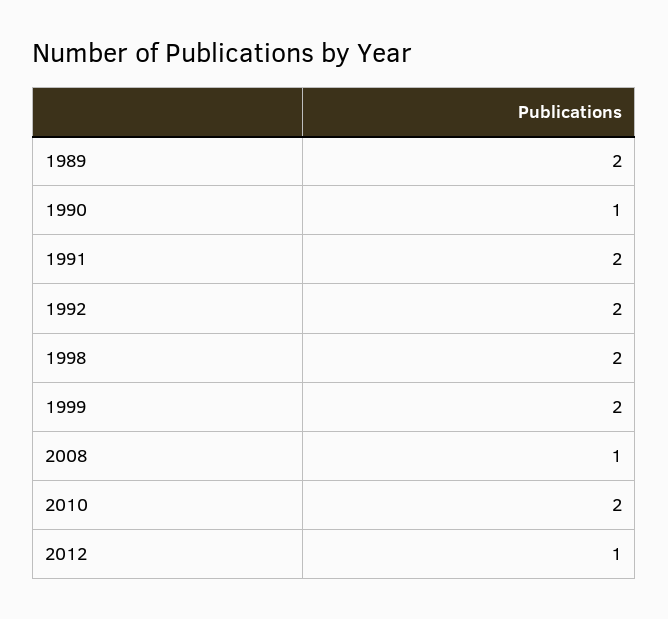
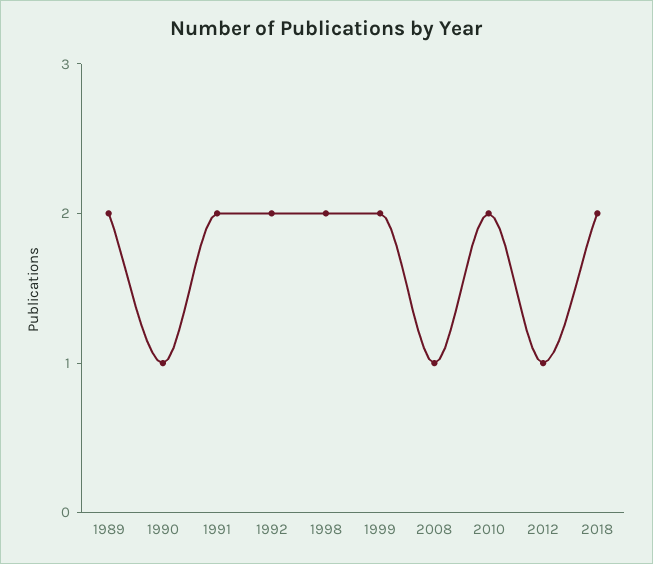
2018: none -> 2

